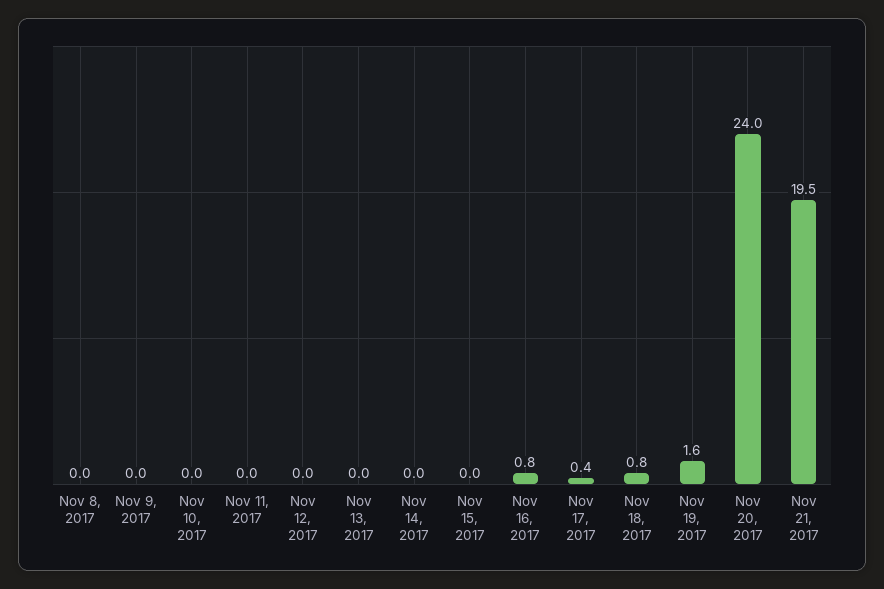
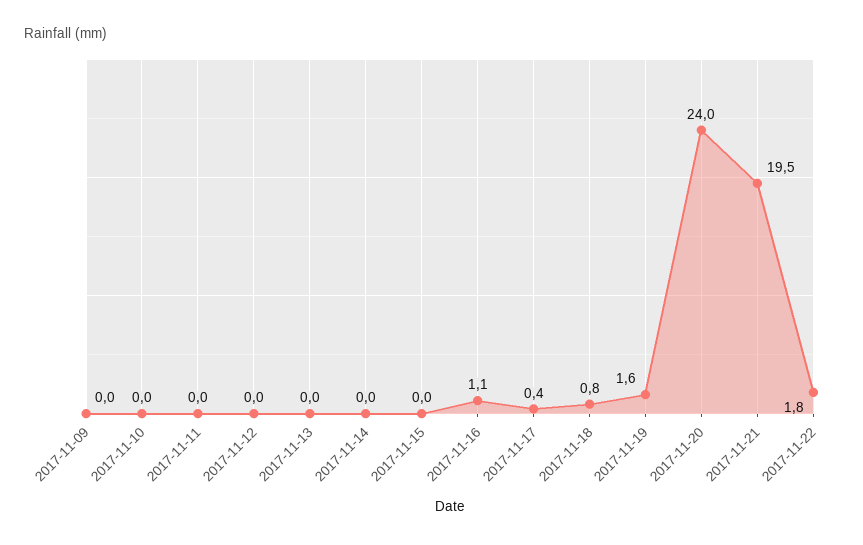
Nov 8, 2017: 0 -> none
Nov 16, 2017: 0.8 -> 1.1
2017-11-22: none -> 1.8

